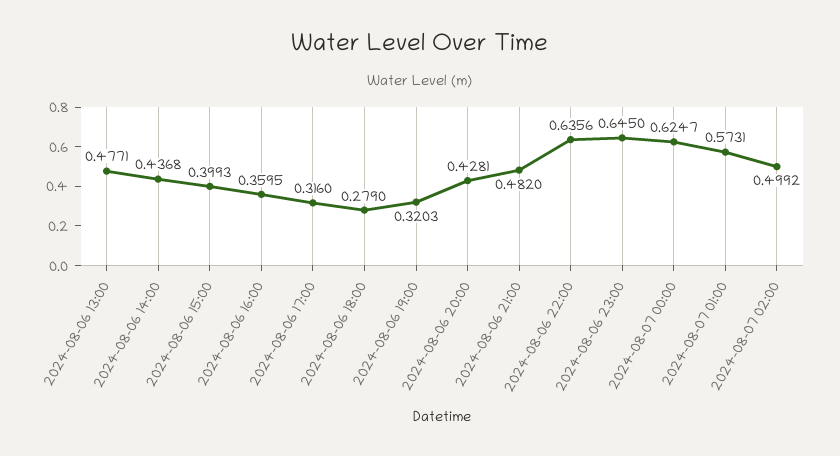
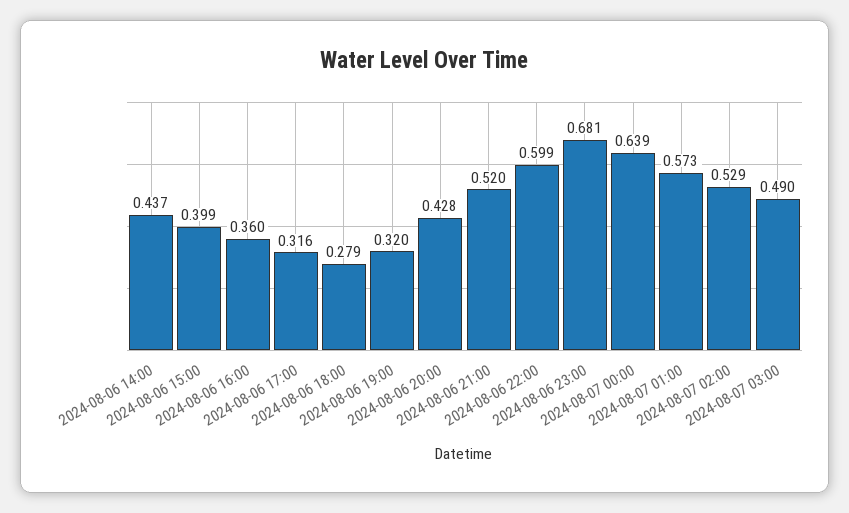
2024-08-06 13:00: 0.4771 -> none
2024-08-06 21:00: 0.482 -> 0.52
2024-08-06 22:00: 0.6356 -> 0.599
2024-08-06 23:00: 0.645 -> 0.681
2024-08-07 00:00: 0.6247 -> 0.639
2024-08-07 02:00: 0.4992 -> 0.529
2024-08-07 03:00: none -> 0.49

